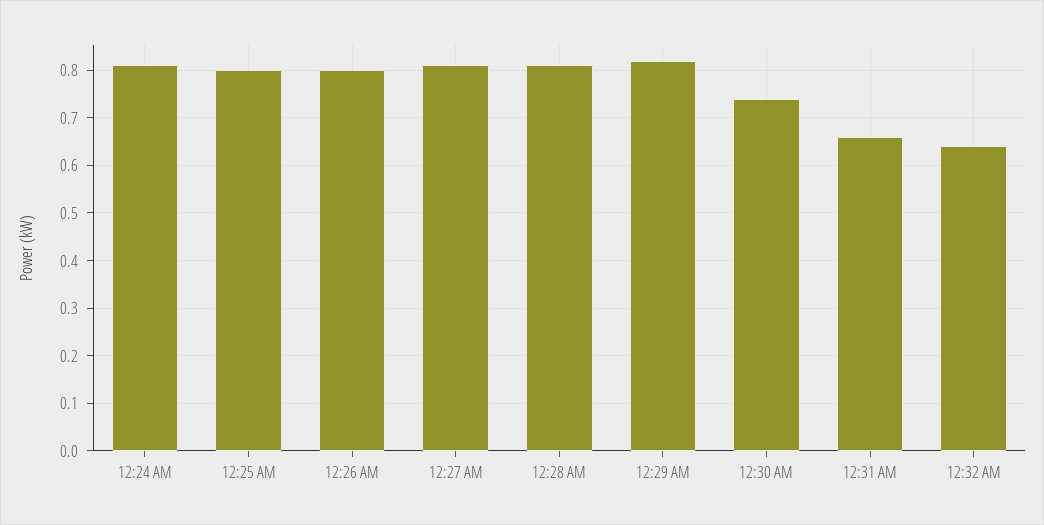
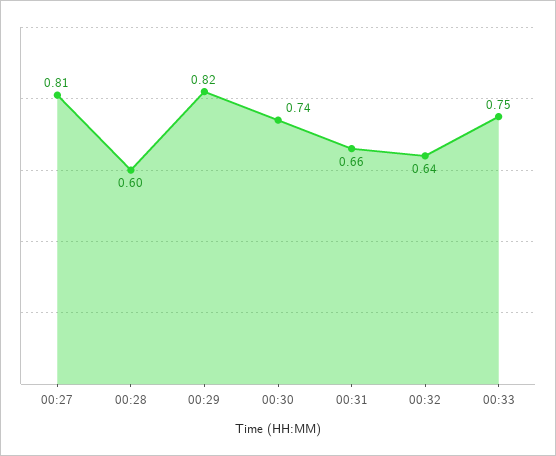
12:24 AM: 0.8 -> none
12:25 AM: 0.8 -> none
12:26 AM: 0.8 -> none
12:28 AM: 0.8 -> 0.6
00:33: none -> 0.75

